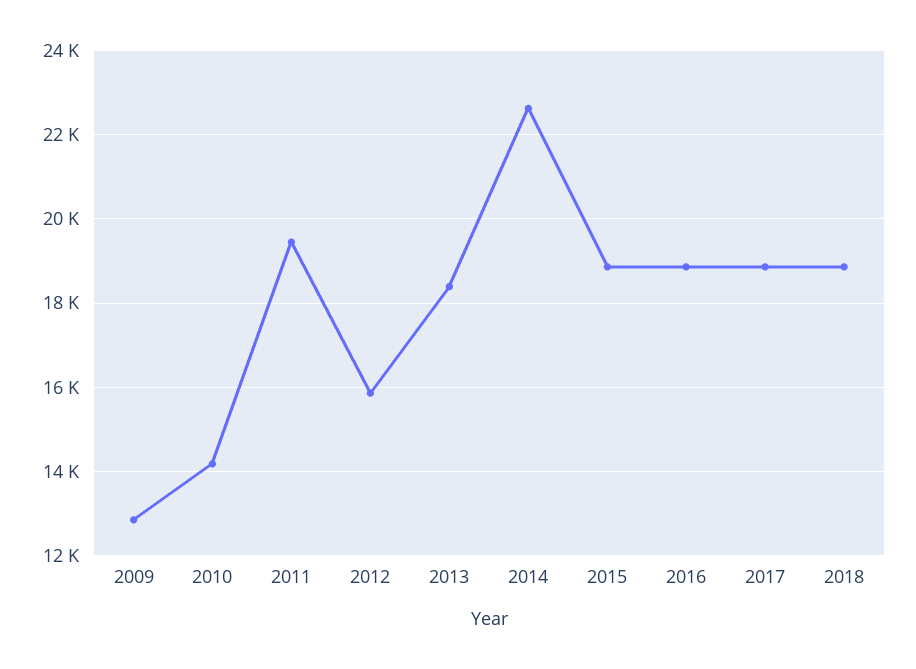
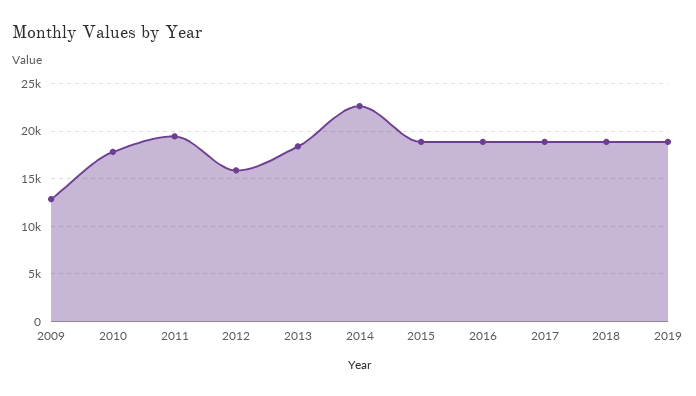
2010: 14200 -> 18000
2019: none -> 19000

